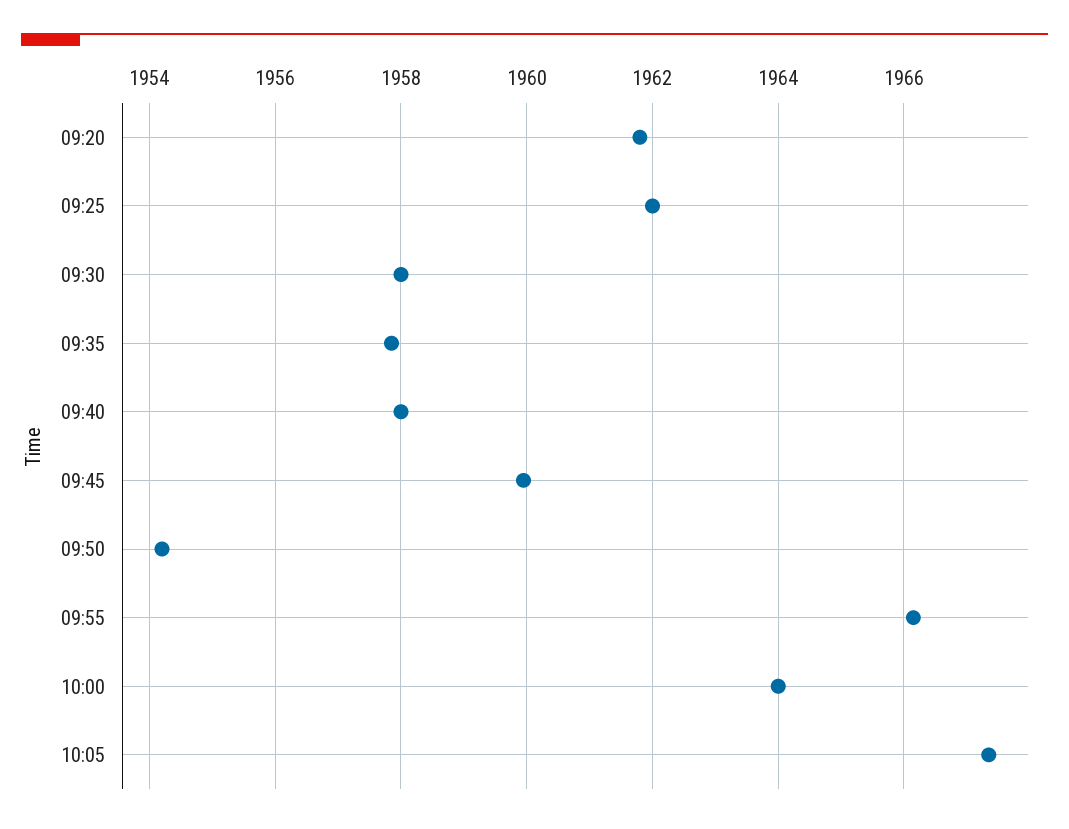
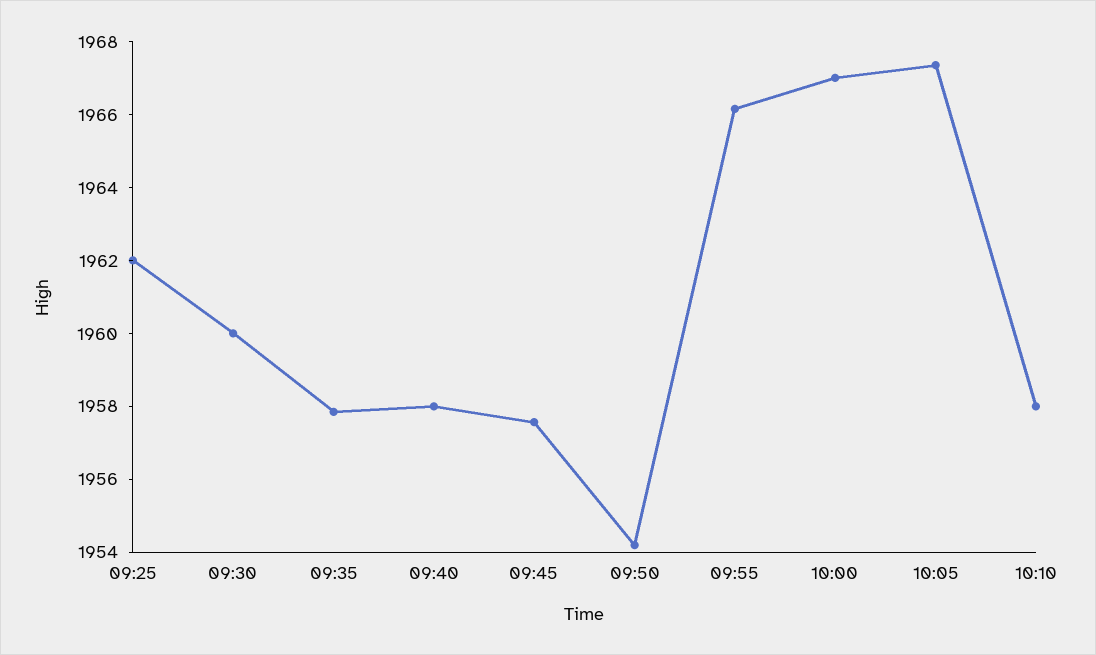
09:20: 1961.8 -> none
09:30: 1958 -> 1960
09:45: 1960 -> 1957.5
10:00: 1964 -> 1967
10:10: none -> 1958

